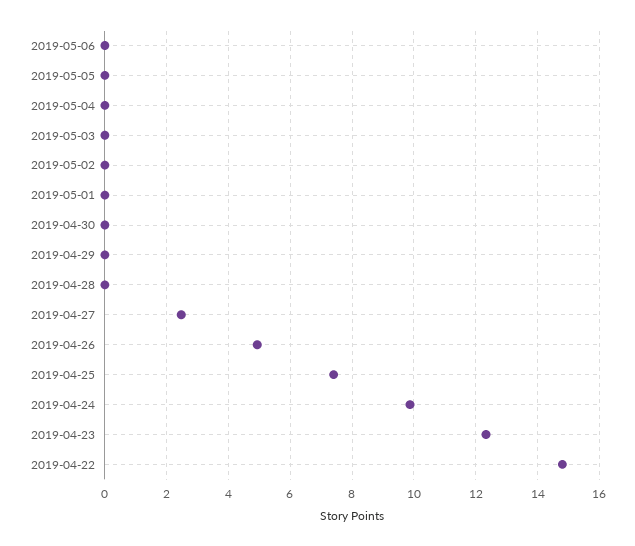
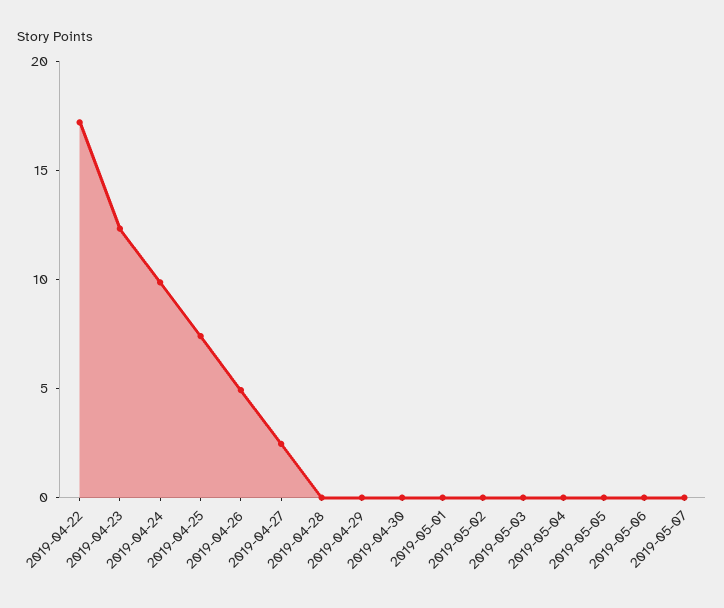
2019-04-22: 14.8 -> 17
2019-05-07: none -> 0

